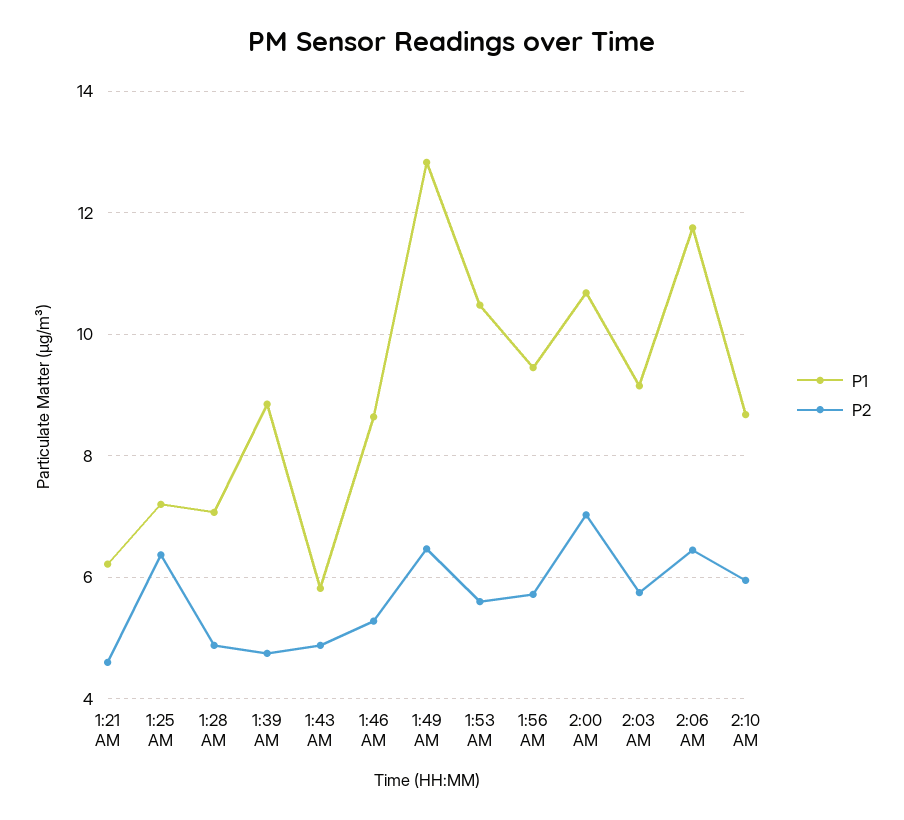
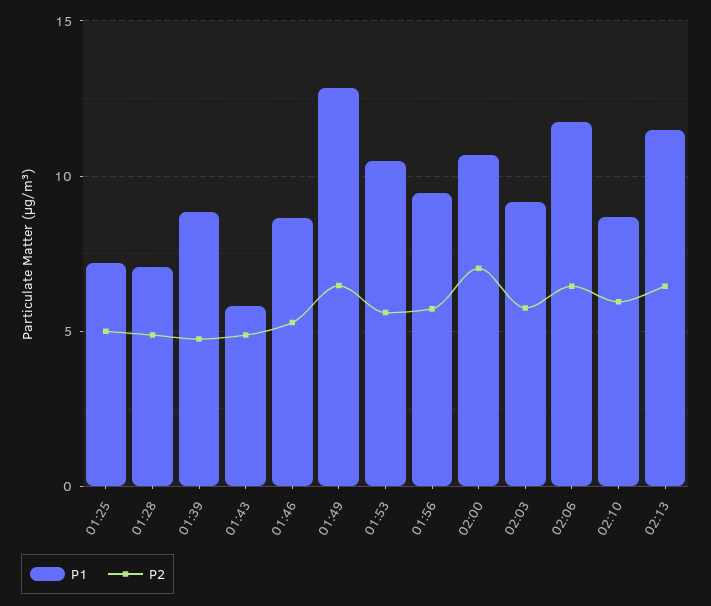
P1, 1:21 AM: 6.2 -> none
P2, 1:21 AM: 4.6 -> none
P2, 1:25 AM: 6.4 -> 5
P1, 02:13: none -> 11.5
P2, 02:13: none -> 6.5

